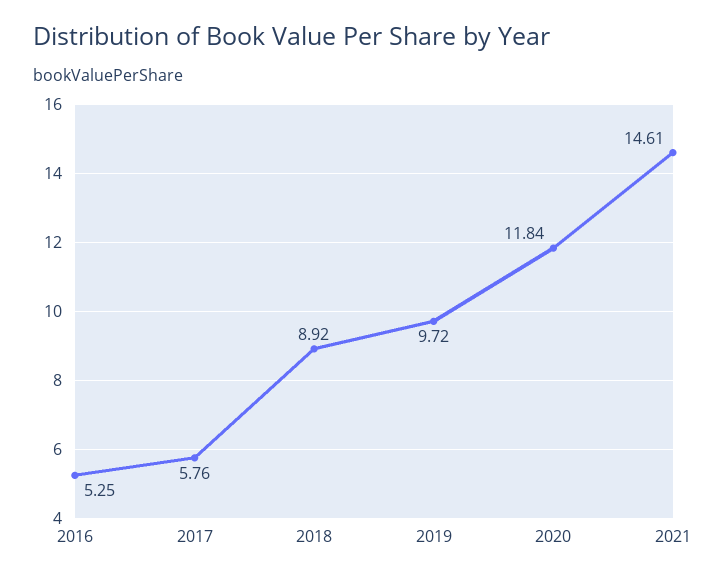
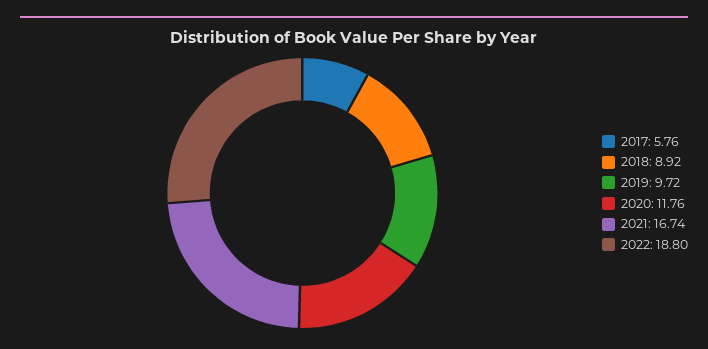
2016: 5.25 -> none
2020: 11.84 -> 11.76
2021: 14.61 -> 16.74
2022: none -> 18.8

